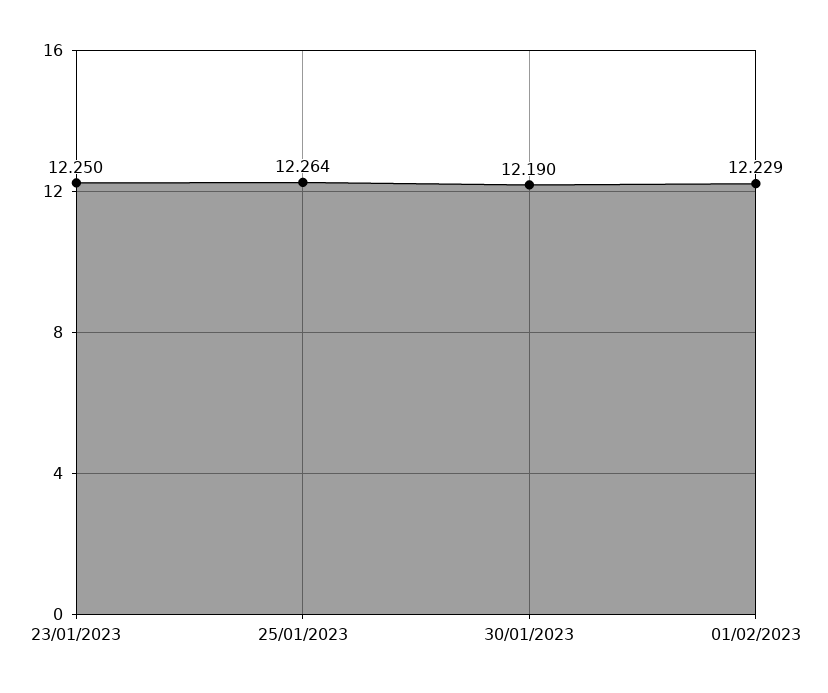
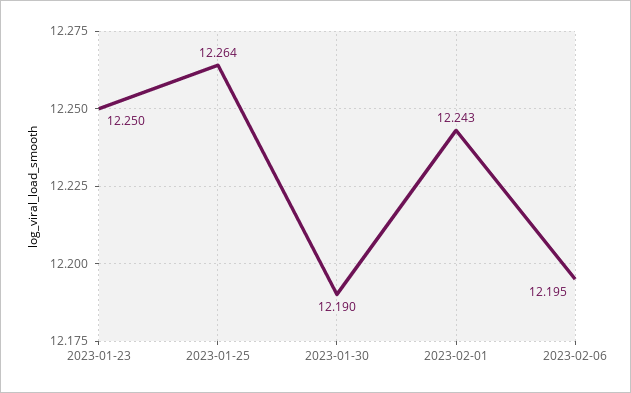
01/02/2023: 12.229 -> 12.243
2023-02-06: none -> 12.195

